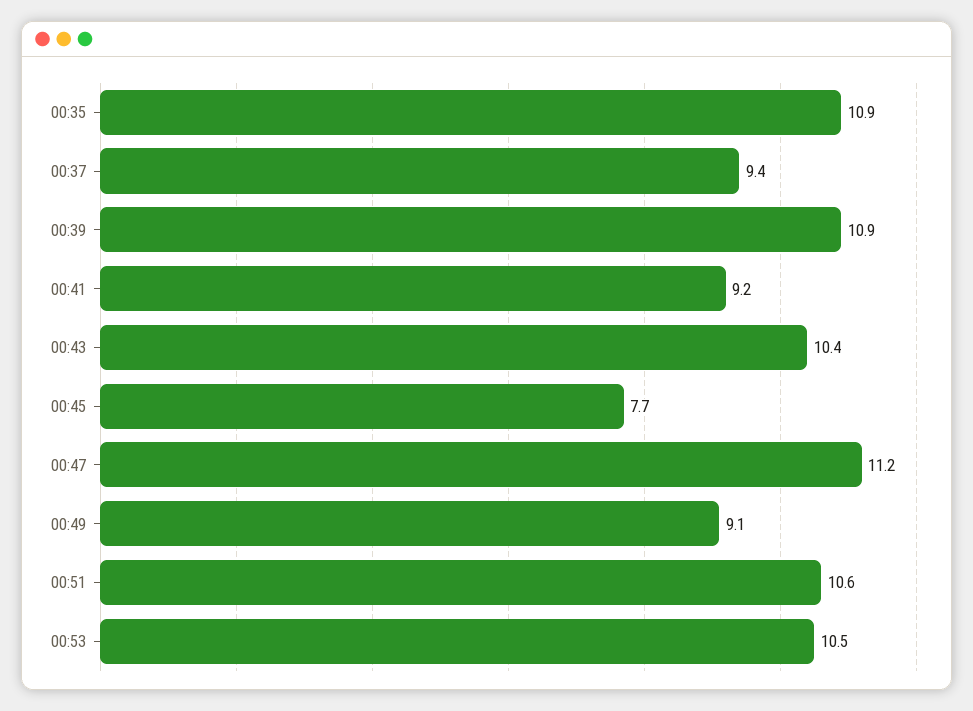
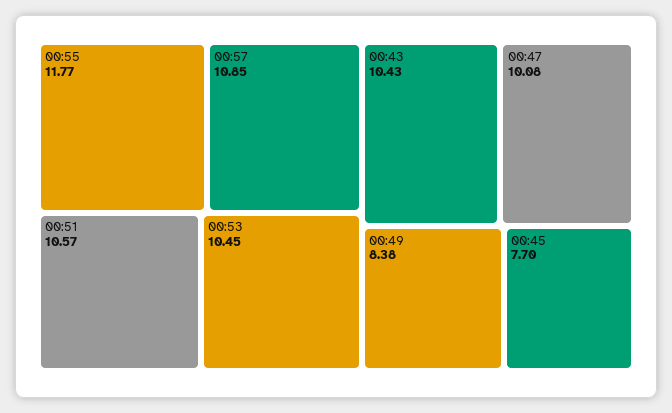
00:35: 10.9 -> none
00:37: 9.4 -> none
00:39: 10.9 -> none
00:41: 9.2 -> none
00:47: 11.2 -> 10.08
00:49: 9.1 -> 8.38
00:55: none -> 11.77
00:57: none -> 10.85

